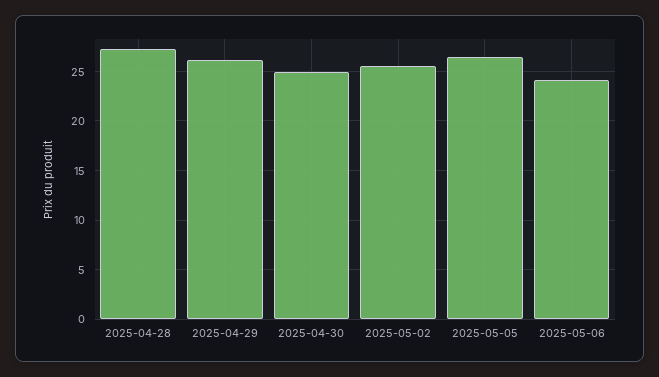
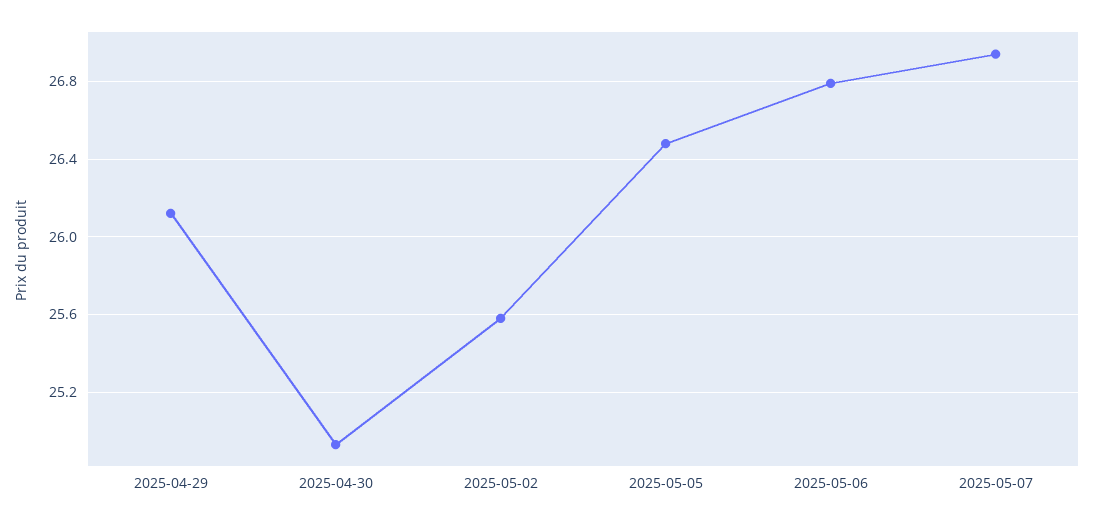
2025-04-28: 27 -> none
2025-05-06: 24 -> 26.8
2025-05-07: none -> 26.95

